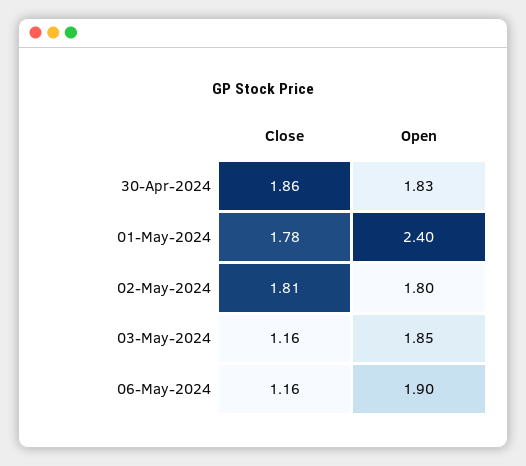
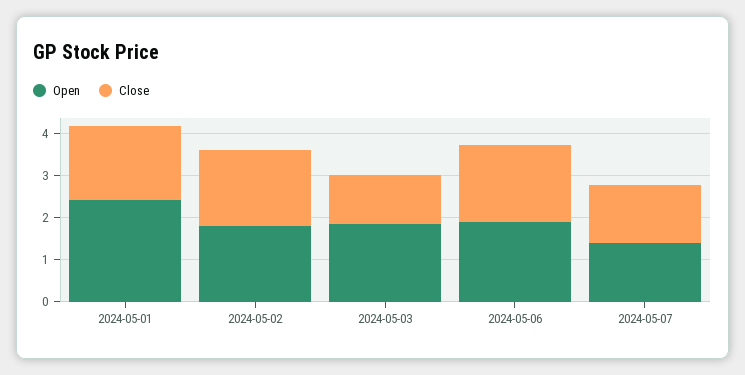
Close, 30-Apr-2024: 1.86 -> none
Open, 30-Apr-2024: 1.83 -> none
Close, 06-May-2024: 1.16 -> 1.8
Open, 2024-05-07: none -> 1.4
Close, 2024-05-07: none -> 1.4

